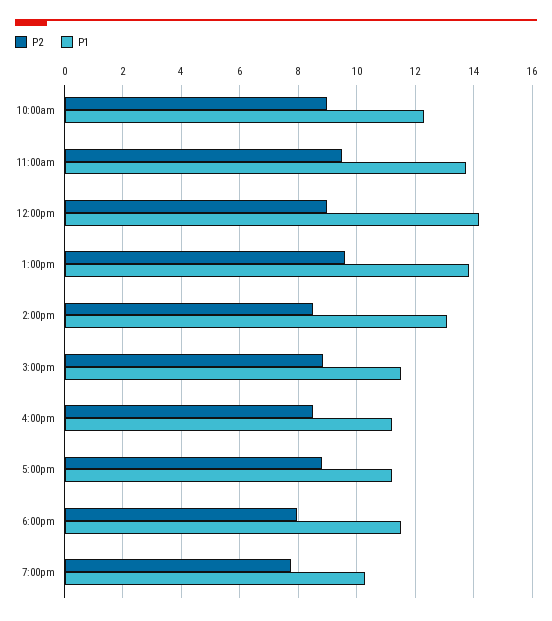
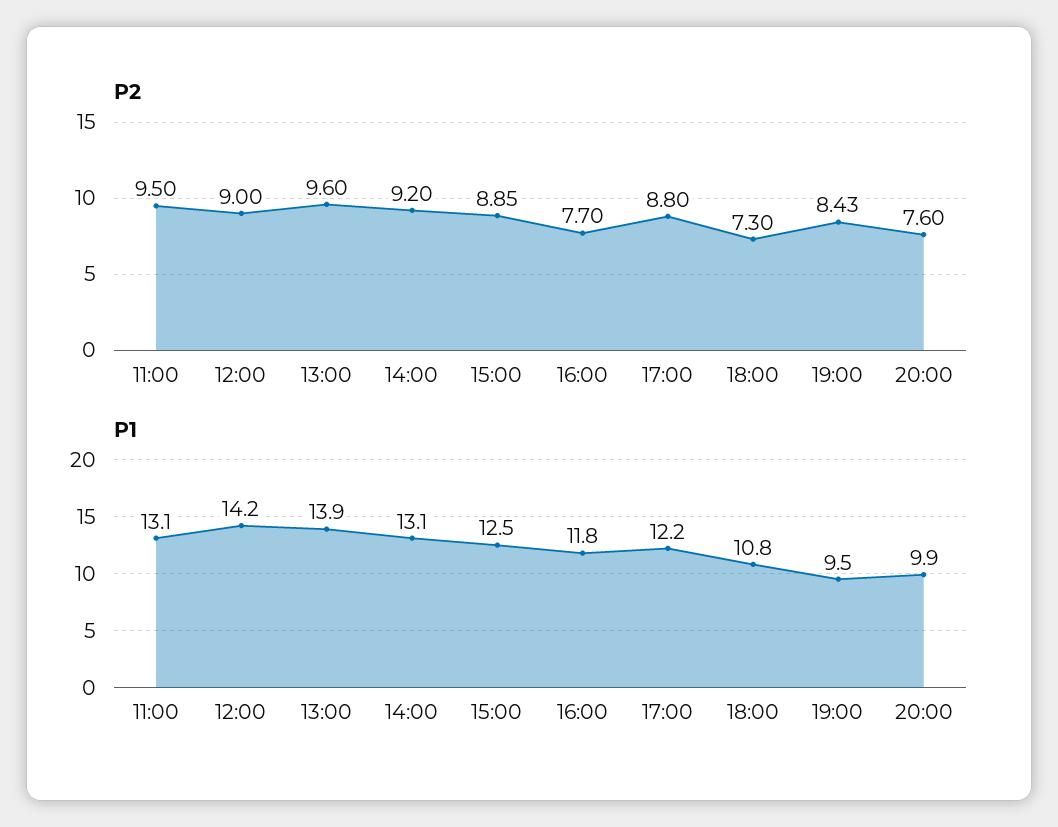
P2, 10:00am: 9 -> none
P1, 10:00am: 12.25 -> none
P1, 11:00am: 13.75 -> 13.1
P2, 2:00pm: 8.5 -> 9.2
P1, 3:00pm: 11.5 -> 12.5
P2, 4:00pm: 8.5 -> 7.7
P1, 4:00pm: 11.25 -> 11.8
P1, 5:00pm: 11.25 -> 12.2
P2, 6:00pm: 8 -> 7.3
P1, 6:00pm: 11.5 -> 10.8
P2, 7:00pm: 7.75 -> 8.43
P1, 7:00pm: 10.25 -> 9.5
P2, 20:00: none -> 7.6
P1, 20:00: none -> 9.9

